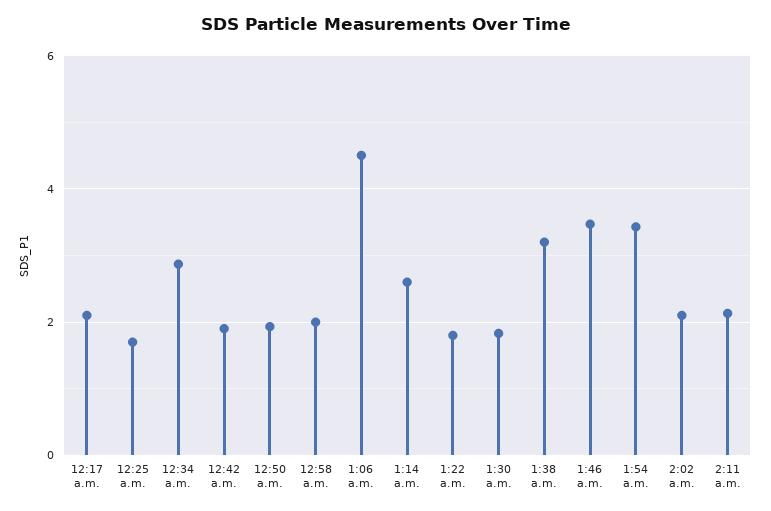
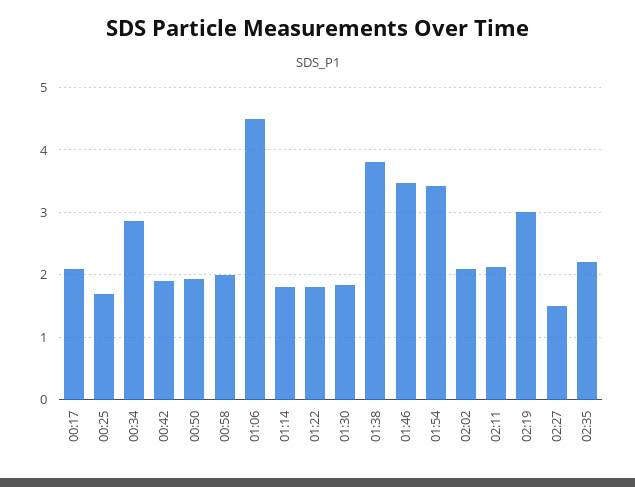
1:14 a.m.: 2.6 -> 1.8
1:38 a.m.: 3.2 -> 3.8
02:19: none -> 3
02:27: none -> 1.5
02:35: none -> 2.2

